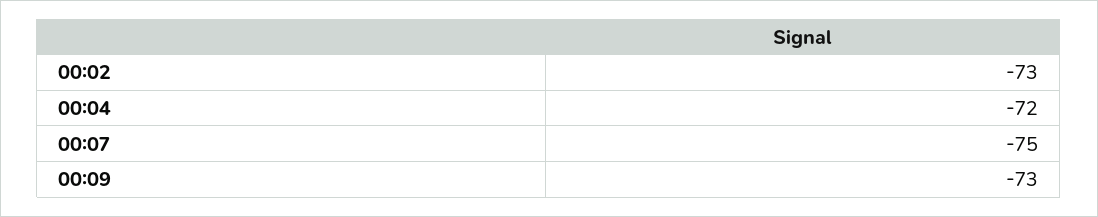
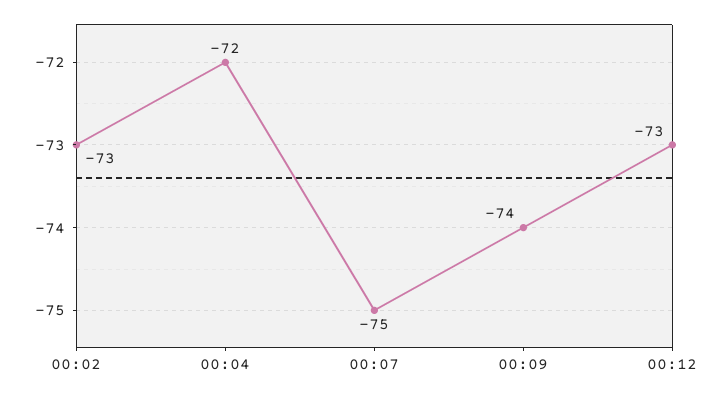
00:09: -73 -> -74
00:12: none -> -73

